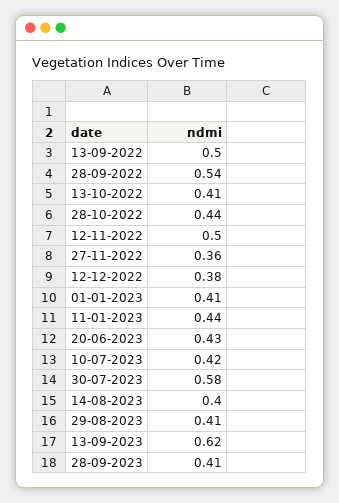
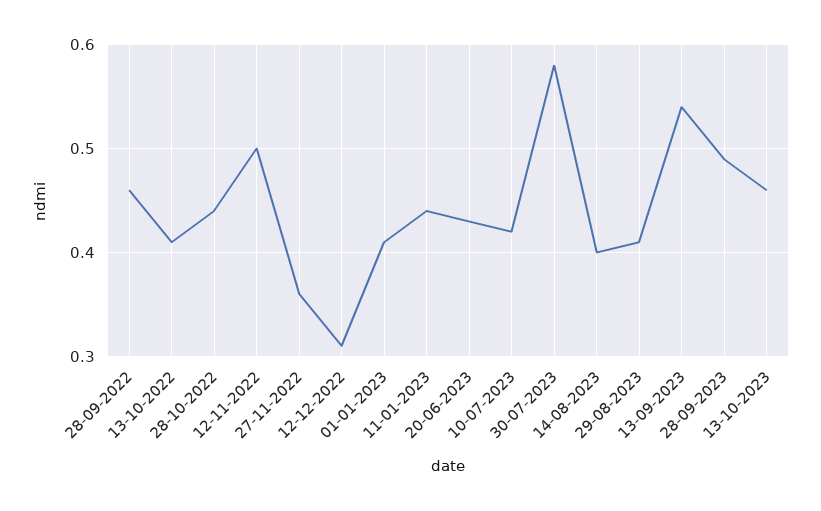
13-09-2022: 0.5 -> none
28-09-2022: 0.54 -> 0.46
12-12-2022: 0.38 -> 0.31
13-09-2023: 0.62 -> 0.54
28-09-2023: 0.41 -> 0.49
13-10-2023: none -> 0.46

